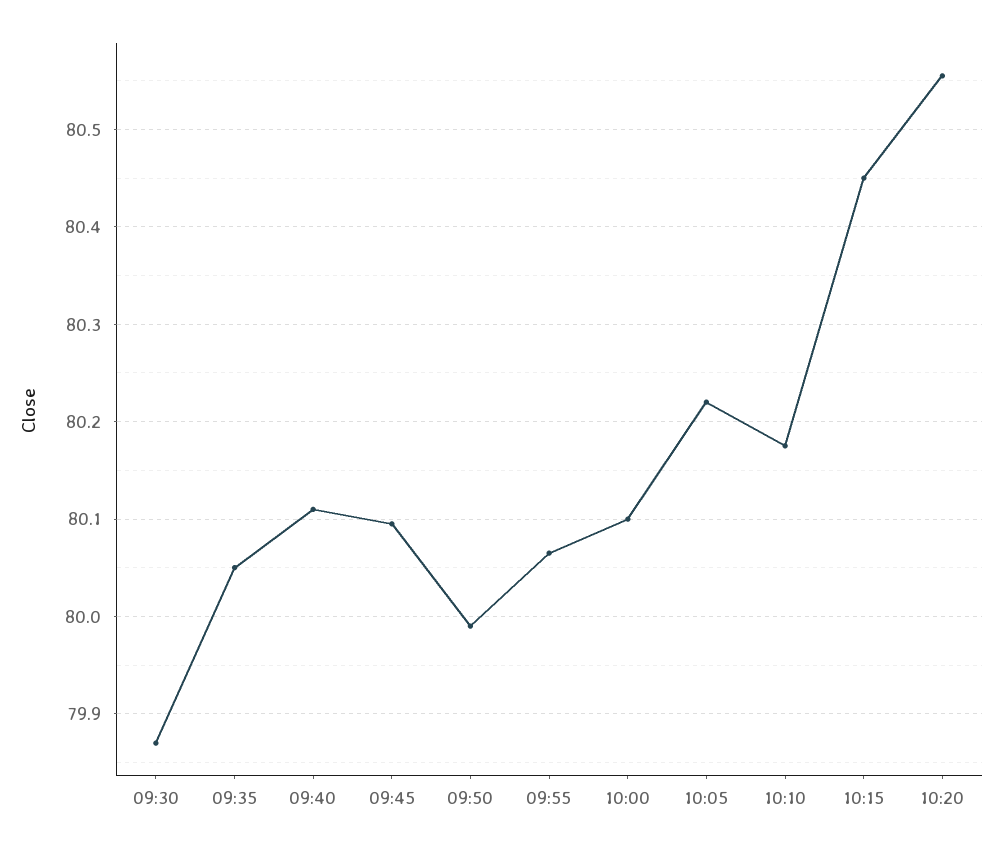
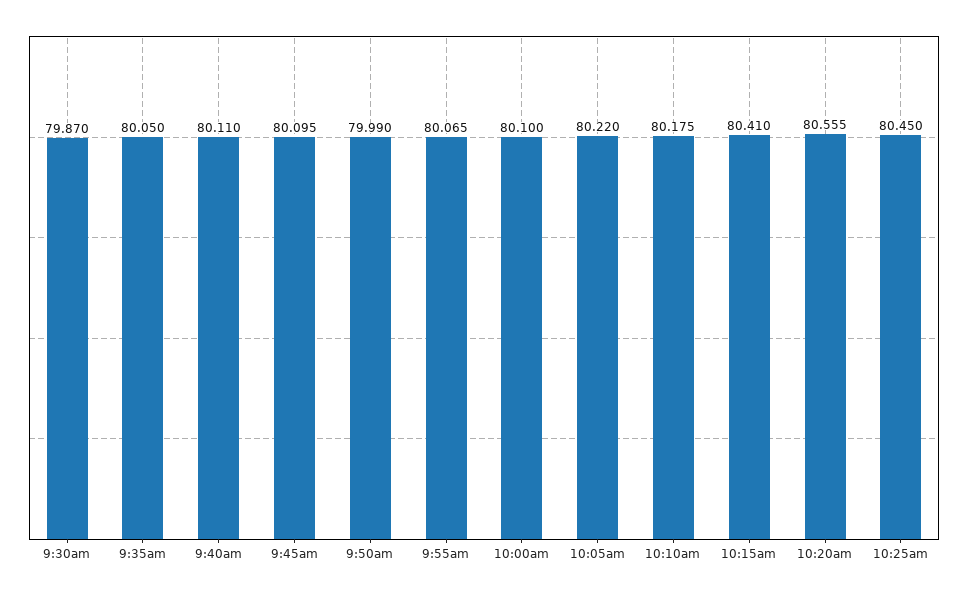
10:15: 80.45 -> 80.41
10:25am: none -> 80.45

